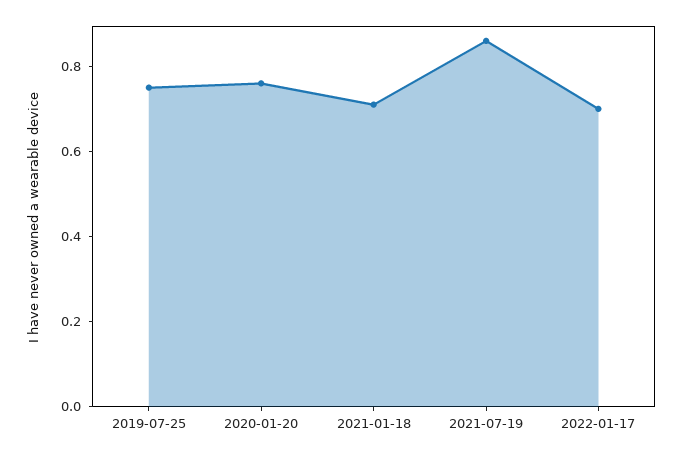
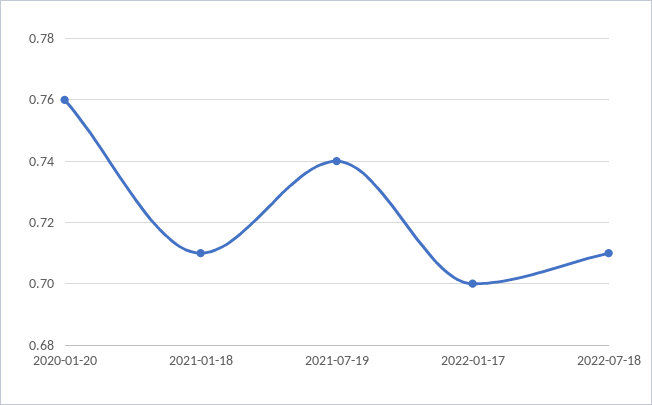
2019-07-25: 0.75 -> none
2021-07-19: 0.85 -> 0.74
2022-07-18: none -> 0.71

